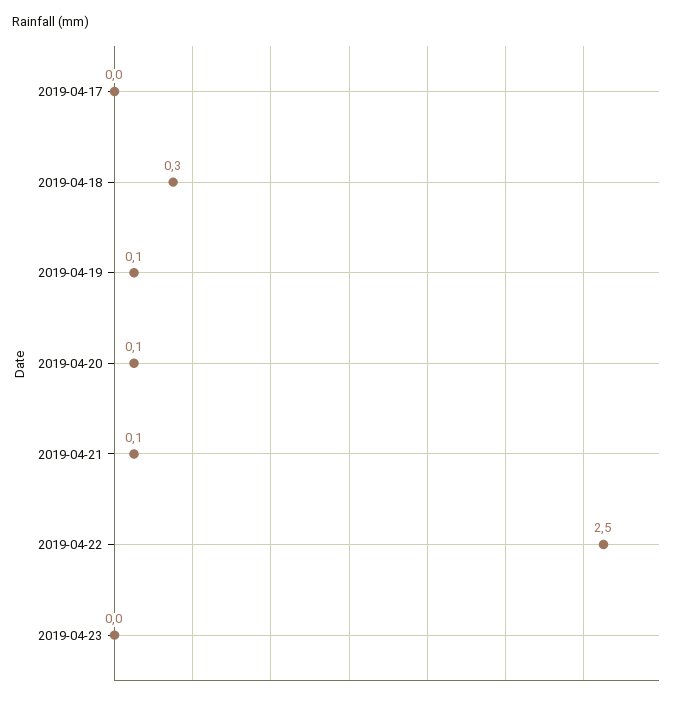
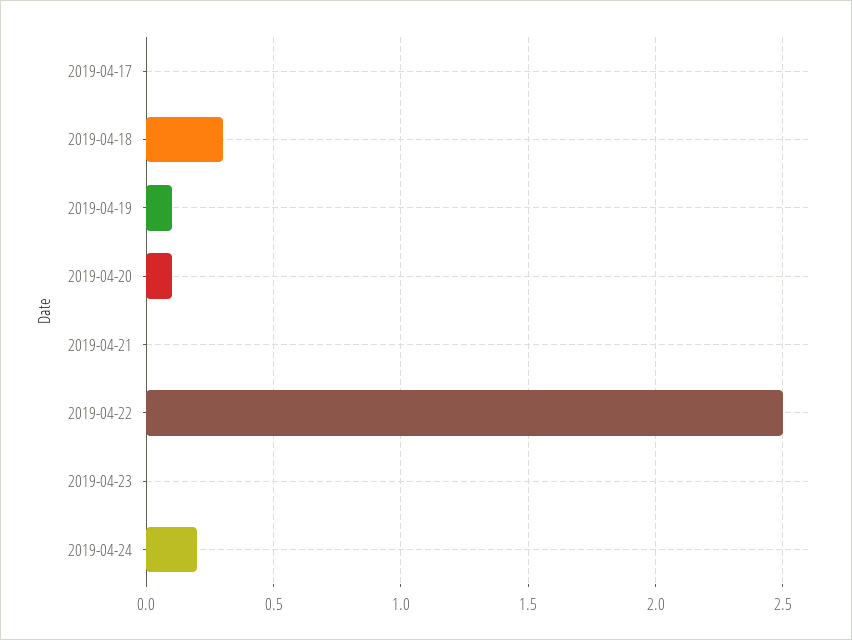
2019-04-21: 0.1 -> 0
2019-04-24: none -> 0.2

